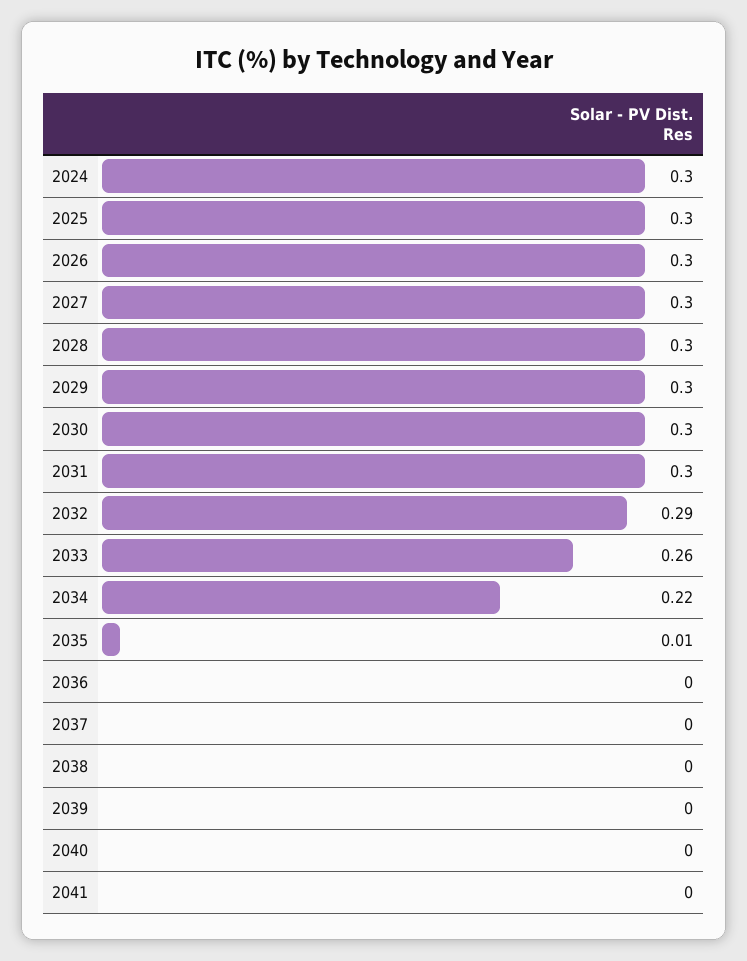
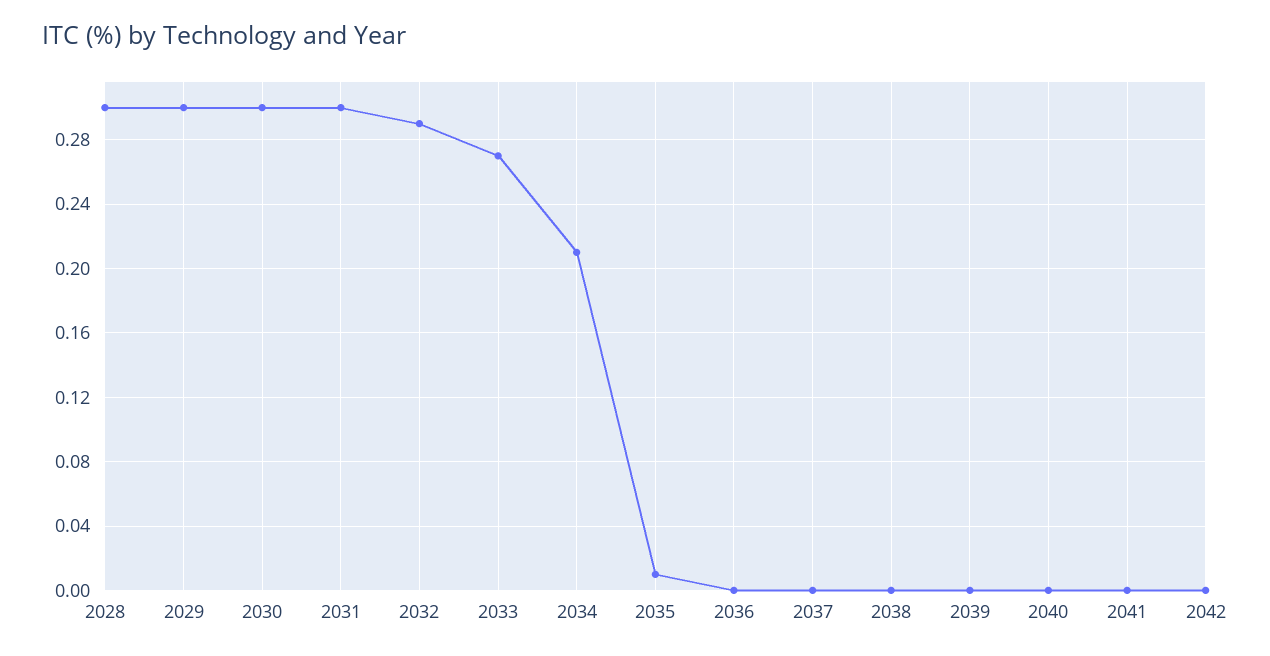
2024: 0.3 -> none
2025: 0.3 -> none
2026: 0.3 -> none
2027: 0.3 -> none
2033: 0.26 -> 0.27
2034: 0.22 -> 0.21
2042: none -> 0

